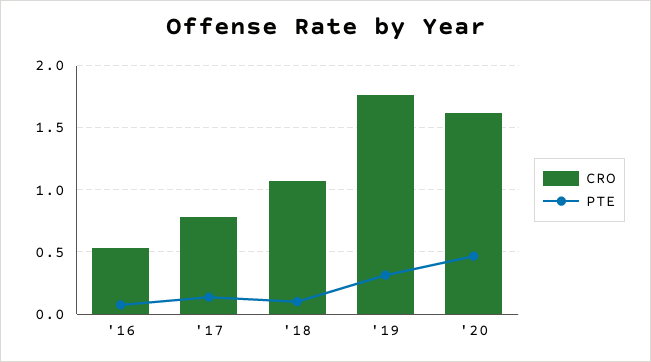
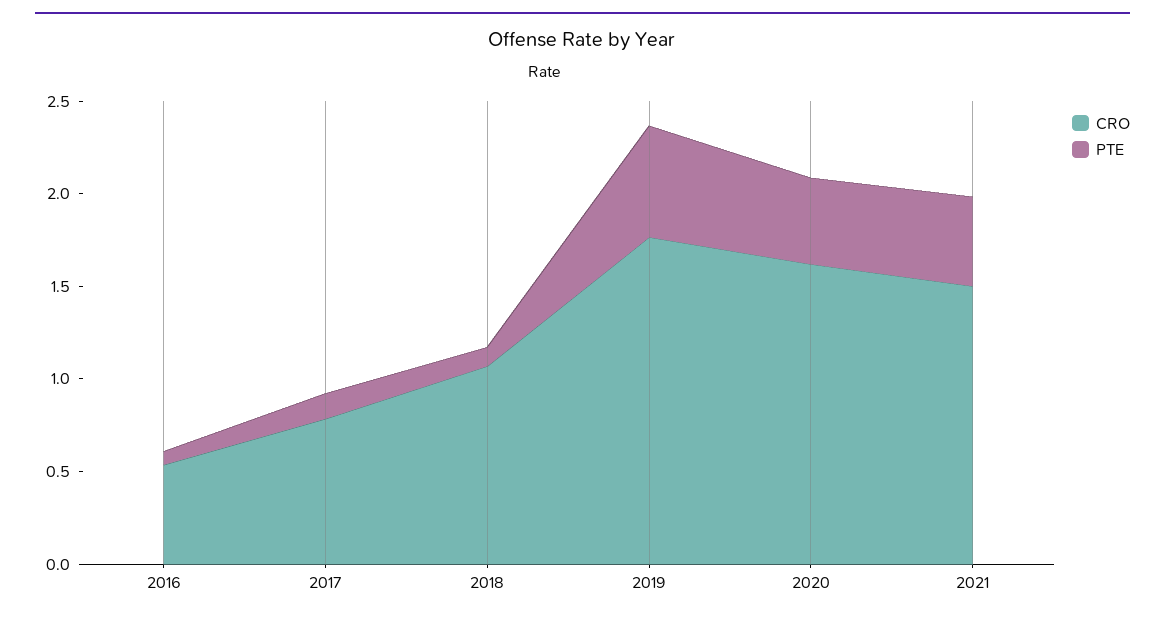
PTE, '19: 0.3 -> 0.6
CRO, 2021: none -> 1.5
PTE, 2021: none -> 0.5

